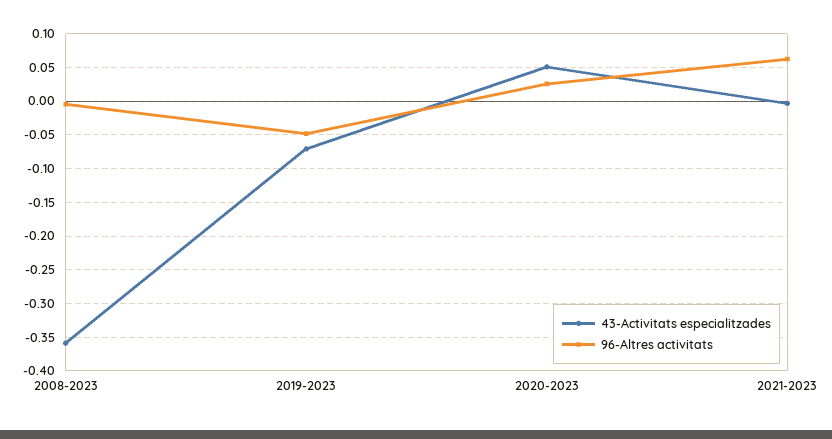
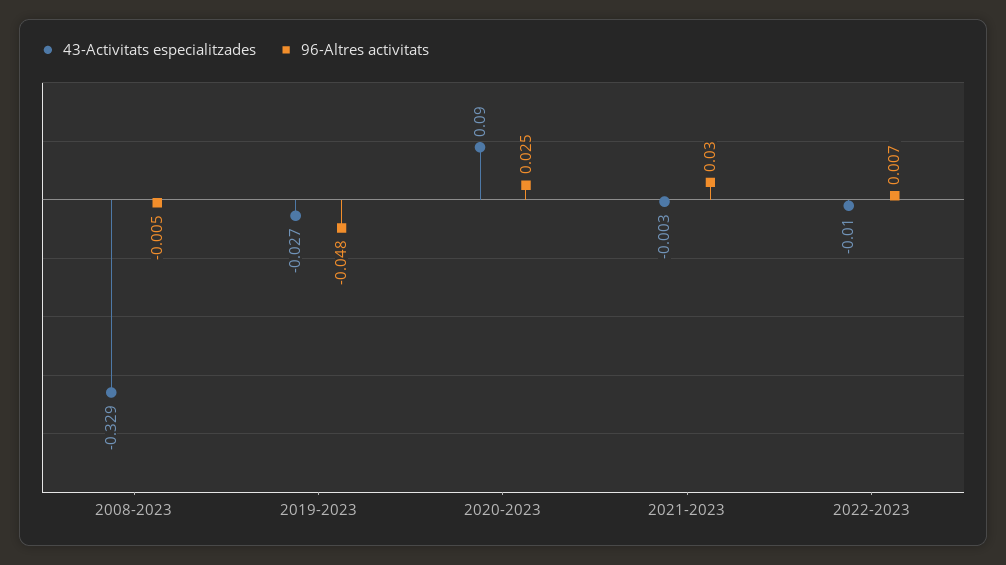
43-Activitats especialitzades, 2008-2023: -0.36 -> -0.329
43-Activitats especialitzades, 2019-2023: -0.07 -> -0.027
43-Activitats especialitzades, 2020-2023: 0.05 -> 0.09
96-Altres activitats, 2021-2023: 0.06 -> 0.03
43-Activitats especialitzades, 2022-2023: none -> -0.01
96-Altres activitats, 2022-2023: none -> 0.007

